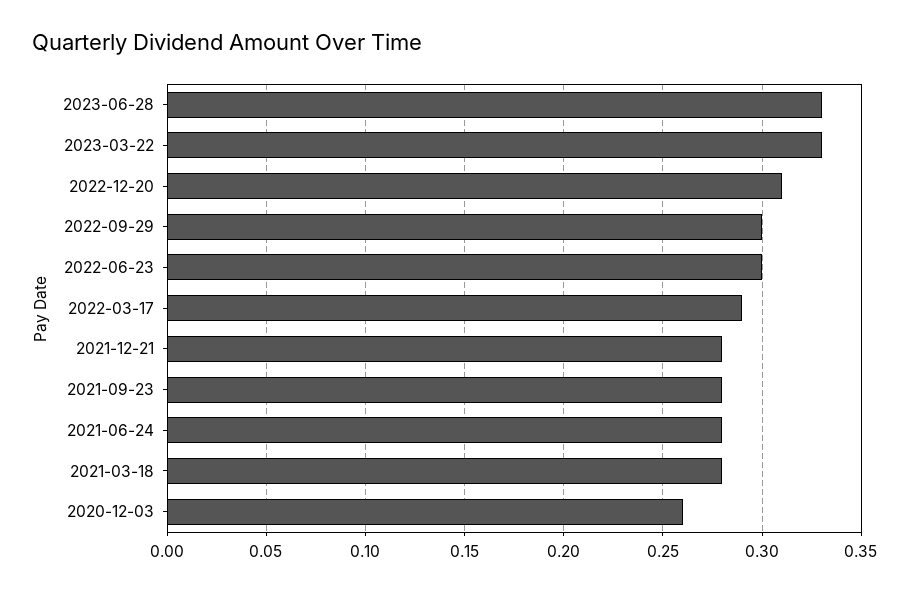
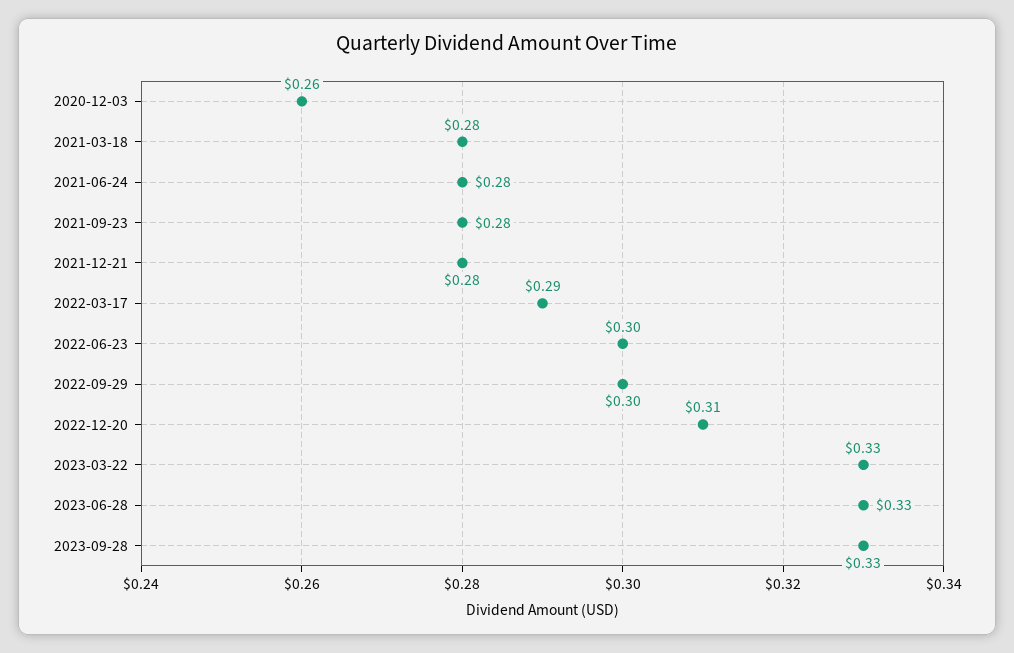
2023-09-28: none -> 0.33

